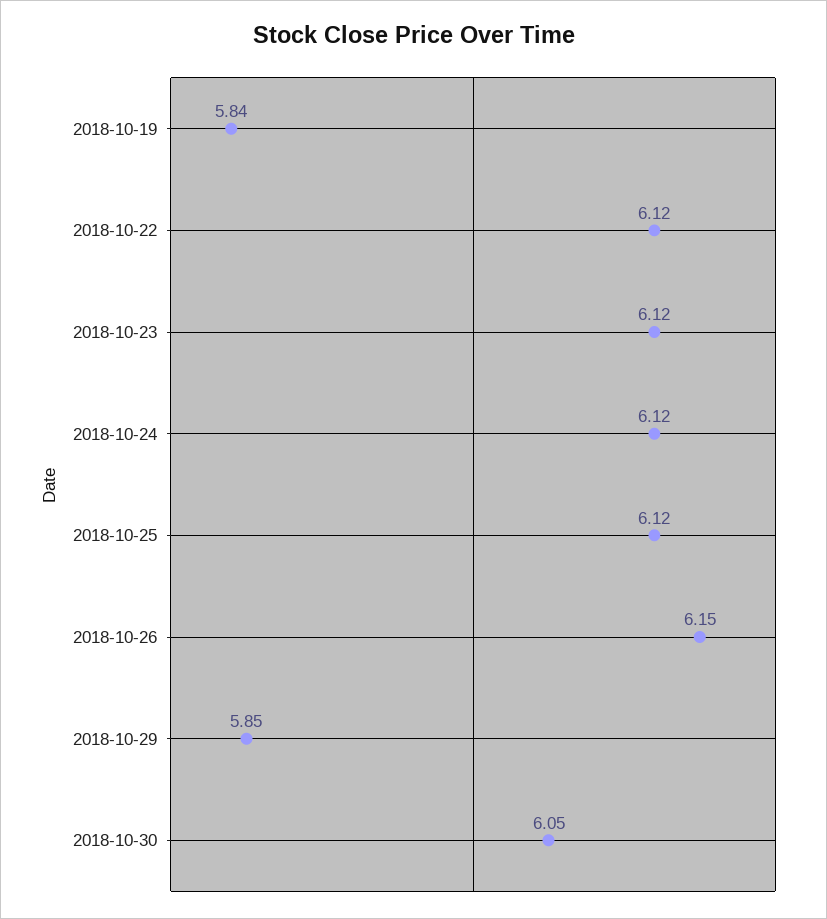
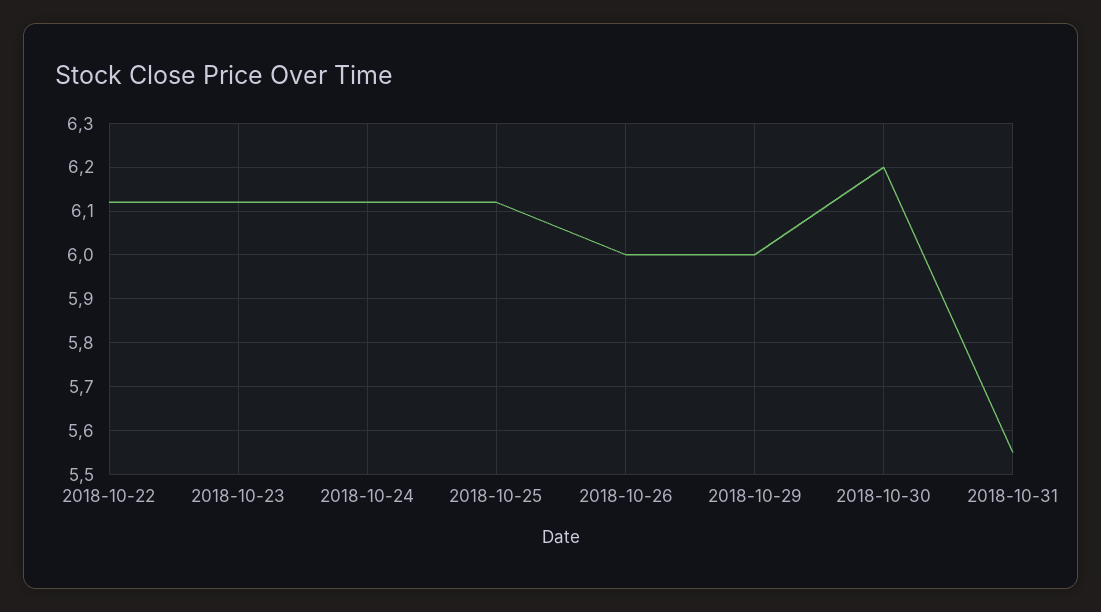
2018-10-19: 5.84 -> none
2018-10-26: 6.15 -> 6
2018-10-29: 5.85 -> 6
2018-10-30: 6.05 -> 6.2
2018-10-31: none -> 5.55

